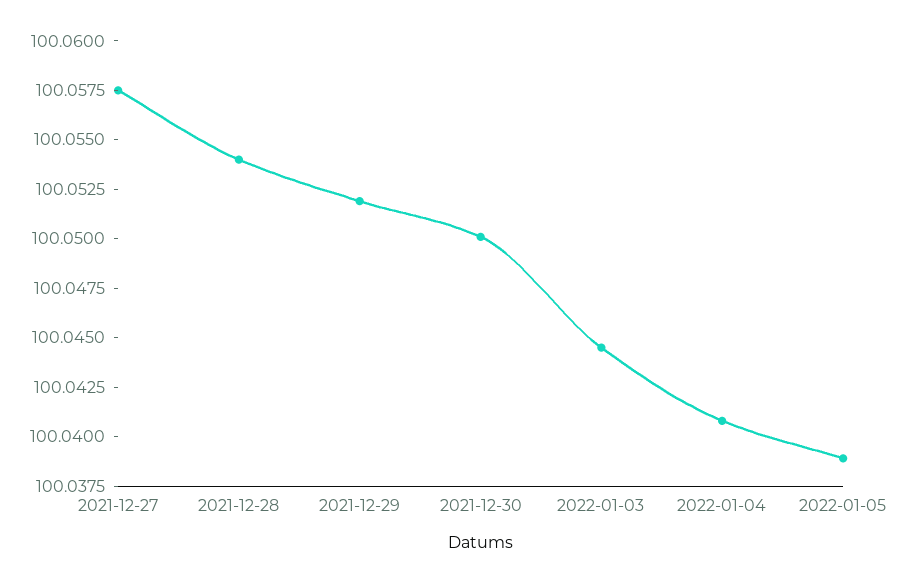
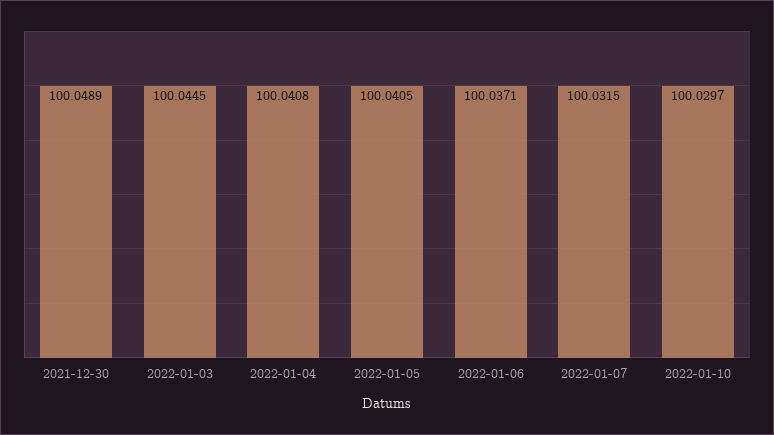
2021-12-27: 100.0575 -> none
2021-12-28: 100.054 -> none
2021-12-29: 100.052 -> none
2021-12-30: 100.05 -> 100.0489
2022-01-05: 100.039 -> 100.0405
2022-01-06: none -> 100.0371
2022-01-07: none -> 100.0315
2022-01-10: none -> 100.0297

